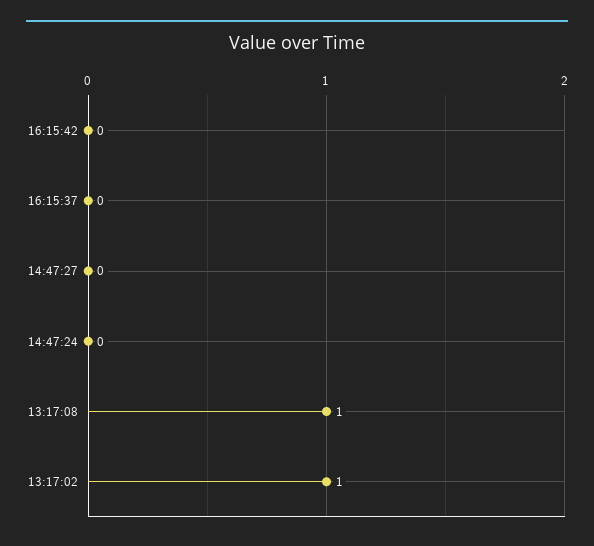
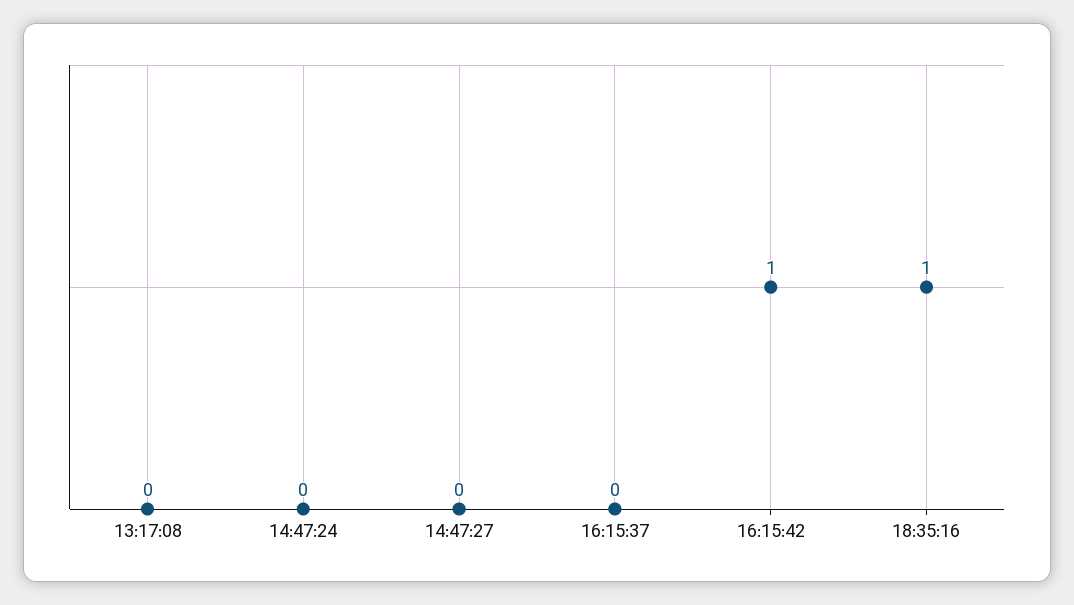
16:15:42: 0 -> 1
13:17:08: 1 -> 0
13:17:02: 1 -> none
18:35:16: none -> 1

